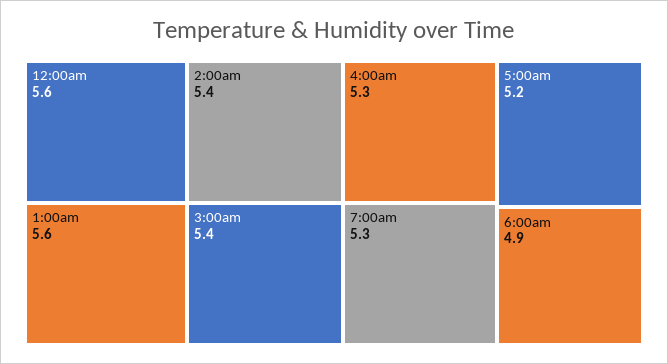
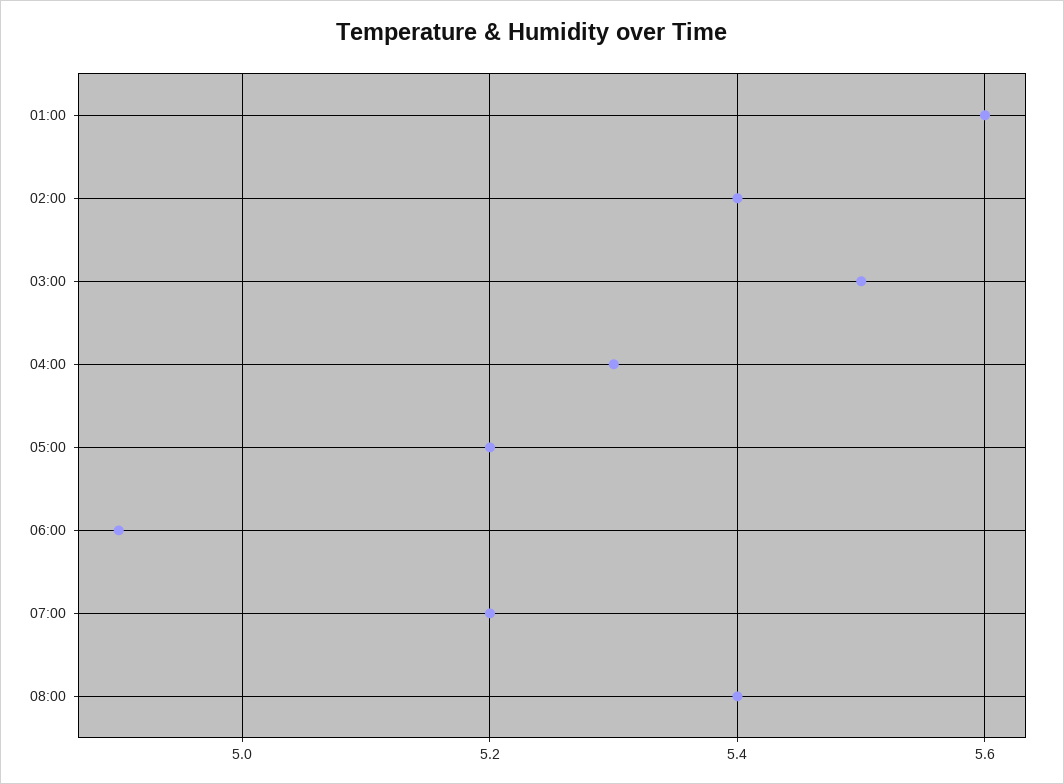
12:00am: 5.6 -> none
3:00am: 5.4 -> 5.5
7:00am: 5.3 -> 5.2
08:00: none -> 5.4

